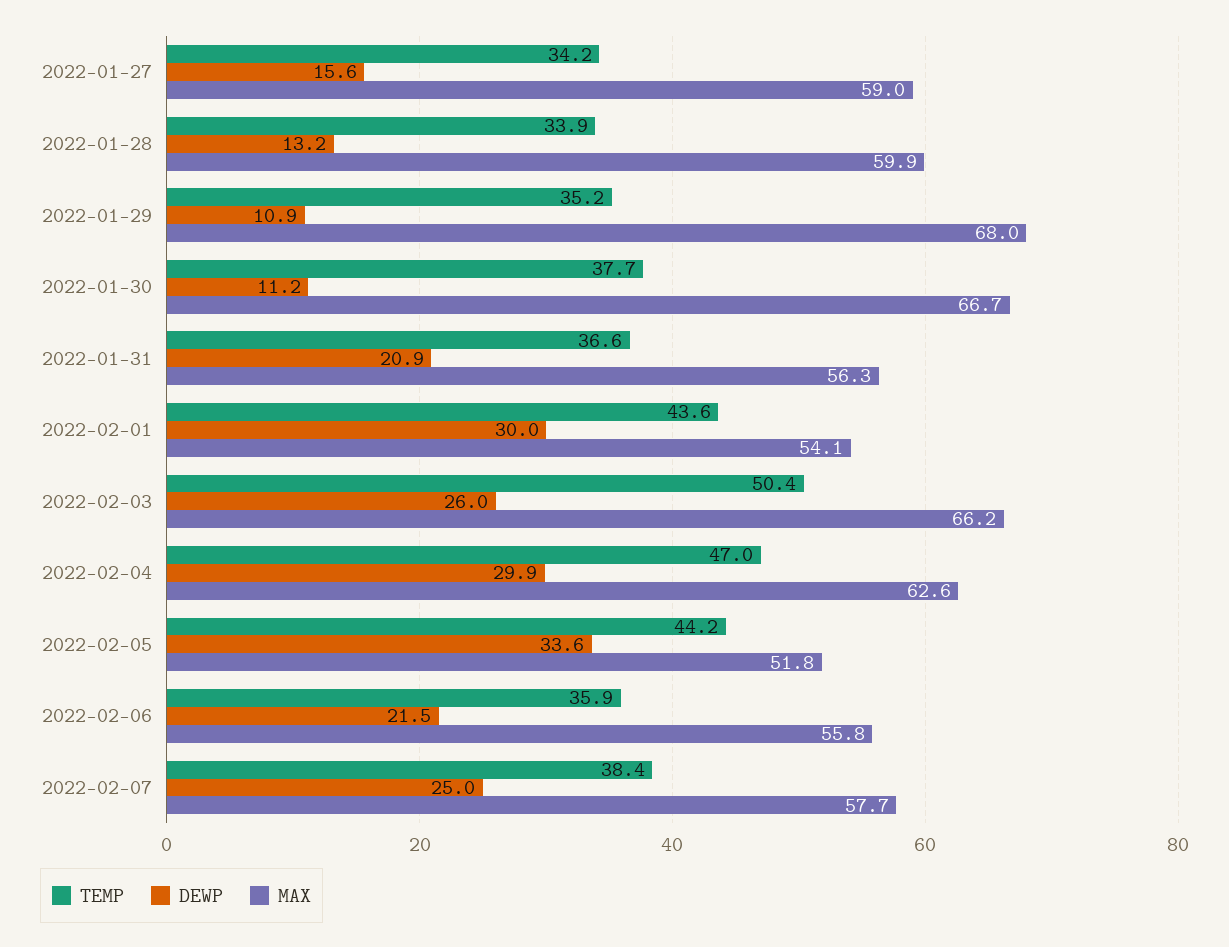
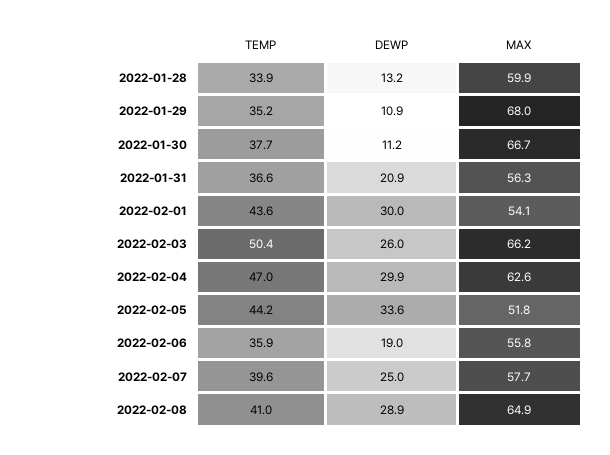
TEMP, 2022-01-27: 34.2 -> none
DEWP, 2022-01-27: 15.6 -> none
MAX, 2022-01-27: 59 -> none
DEWP, 2022-02-06: 21.5 -> 19
TEMP, 2022-02-07: 38.4 -> 39.6
TEMP, 2022-02-08: none -> 41
DEWP, 2022-02-08: none -> 28.9
MAX, 2022-02-08: none -> 64.9

